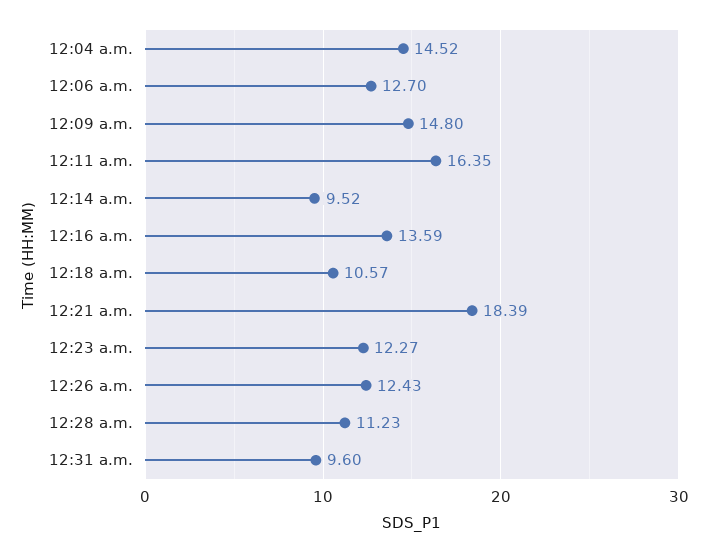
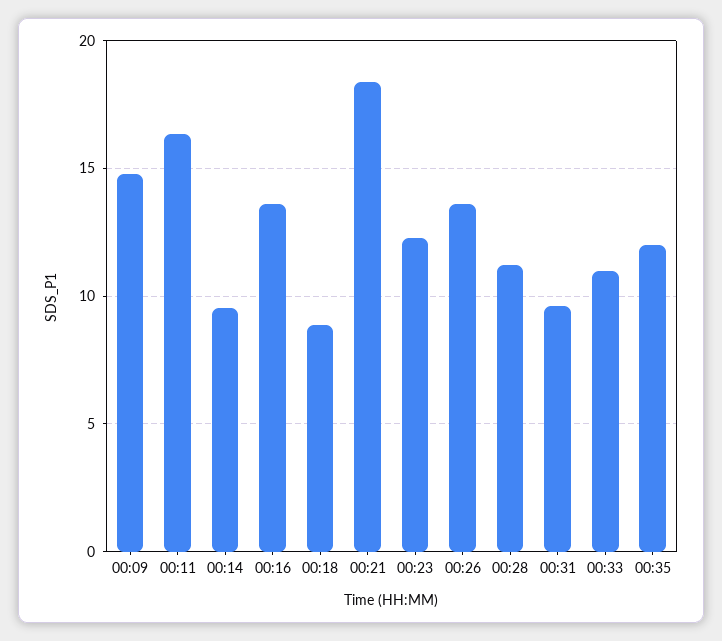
12:04 a.m.: 14.52 -> none
12:06 a.m.: 12.7 -> none
12:18 a.m.: 10.57 -> 9
12:26 a.m.: 12.43 -> 13.5
00:33: none -> 11
00:35: none -> 12

